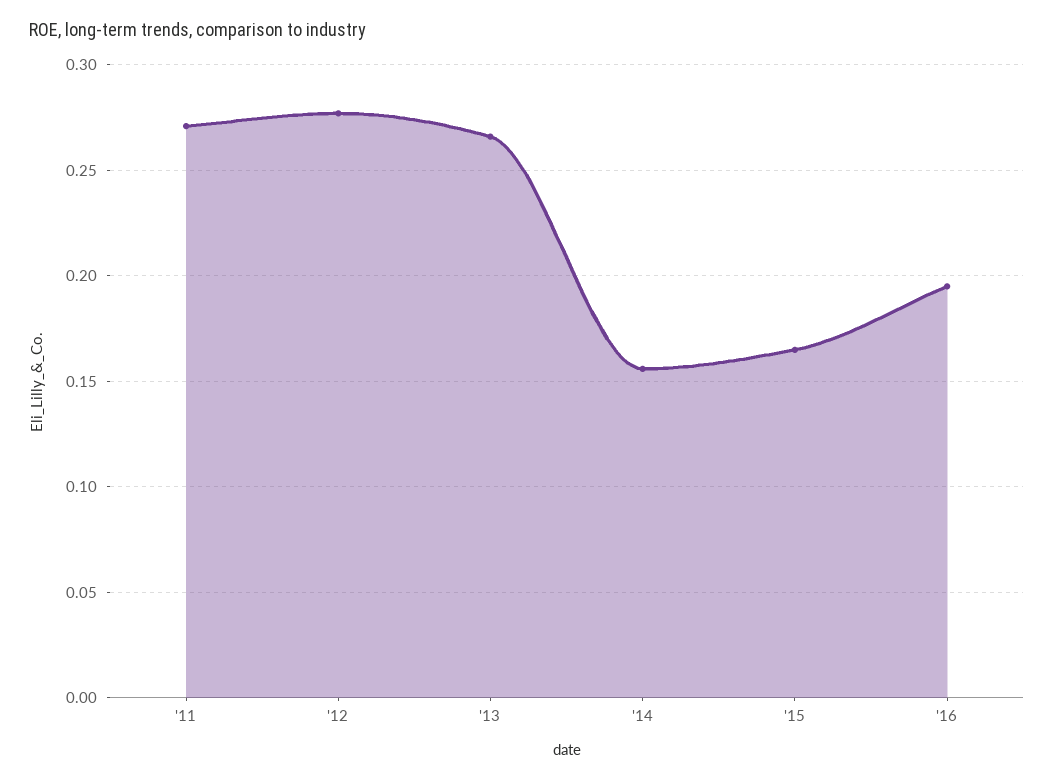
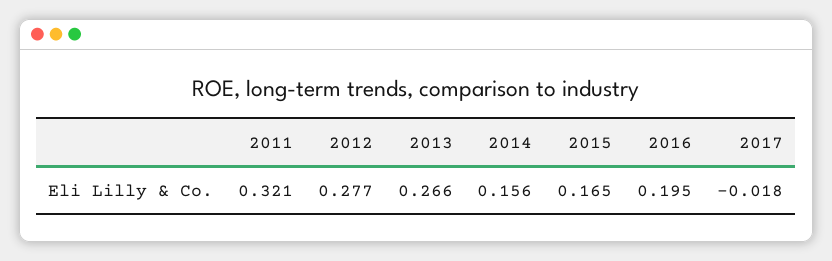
'11: 0.27 -> 0.321
2017: none -> -0.018

